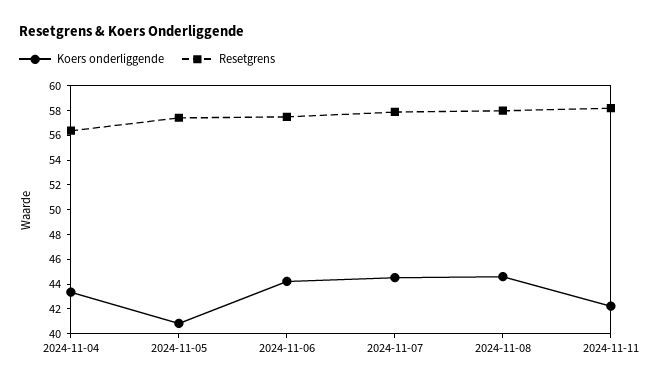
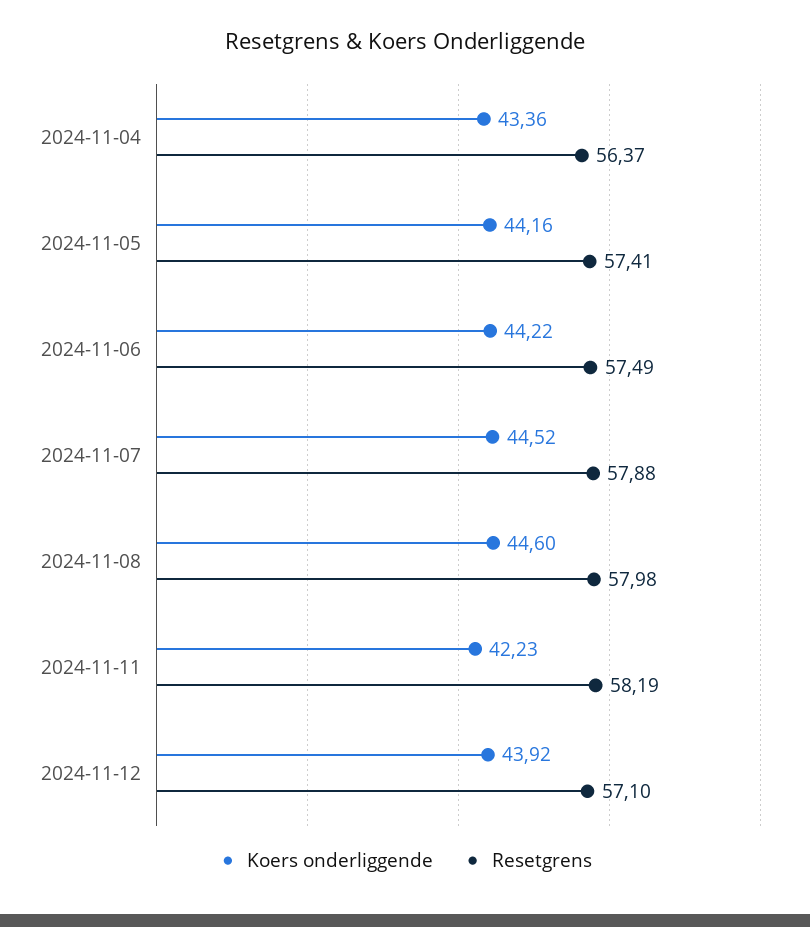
Koers onderliggende, 2024-11-05: 41 -> 44.16
Koers onderliggende, 2024-11-12: none -> 43.92
Resetgrens, 2024-11-12: none -> 57.1

